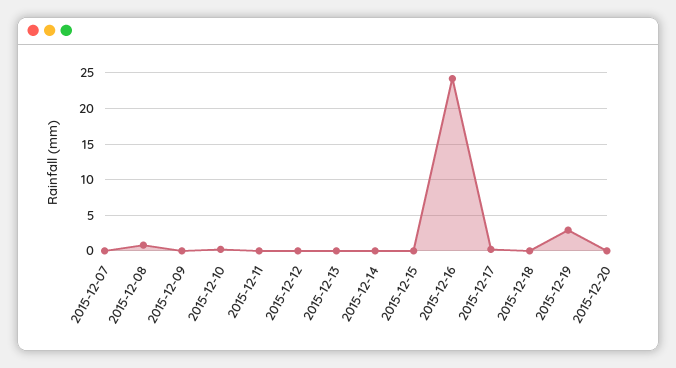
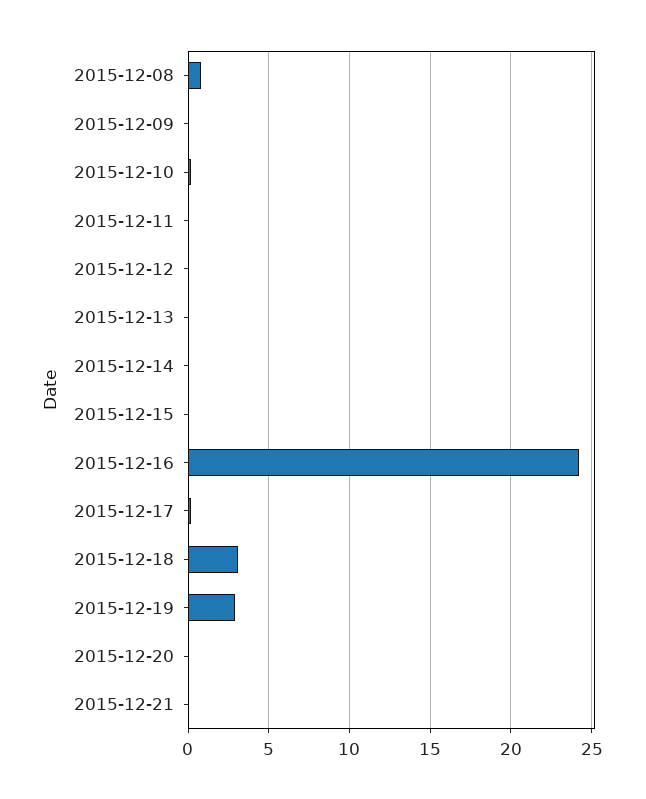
2015-12-07: 0 -> none
2015-12-18: 0 -> 3
2015-12-21: none -> 0

